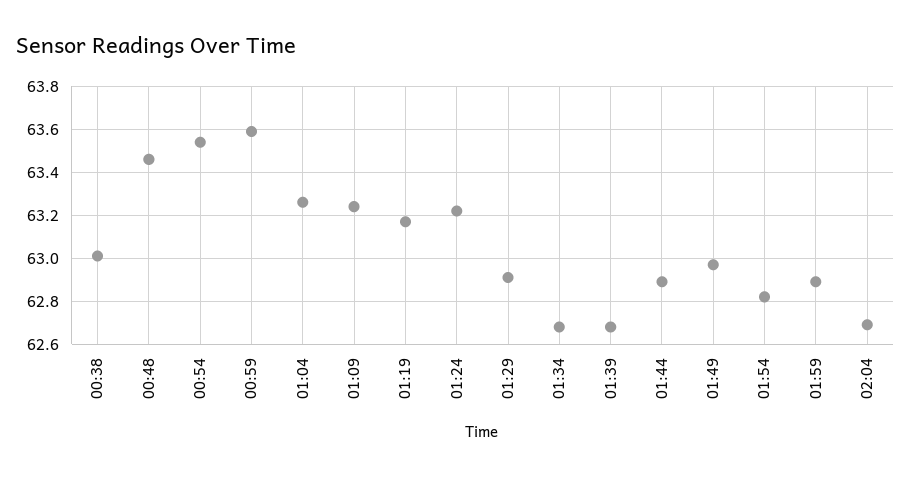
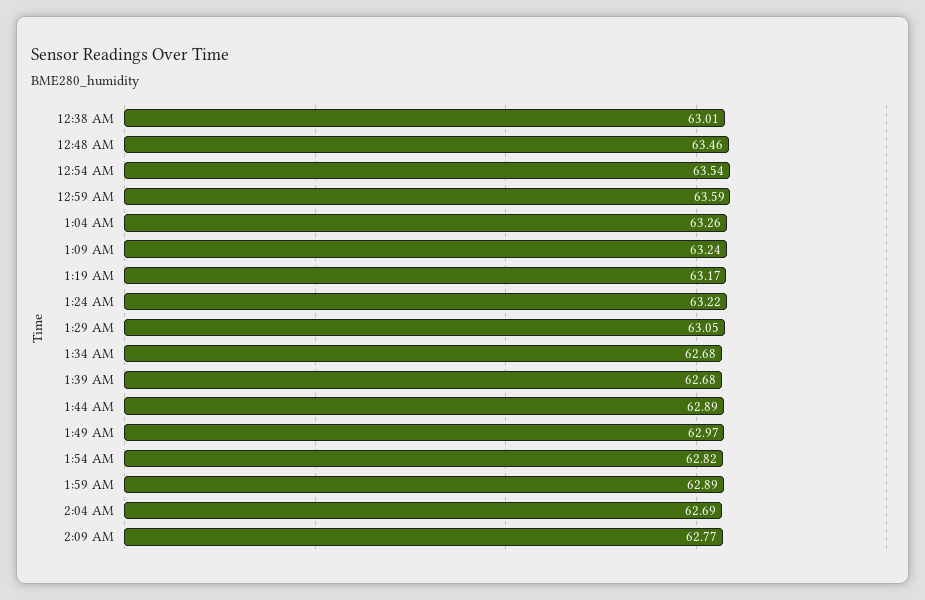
01:29: 62.9 -> 63.05
2:09 AM: none -> 62.77

